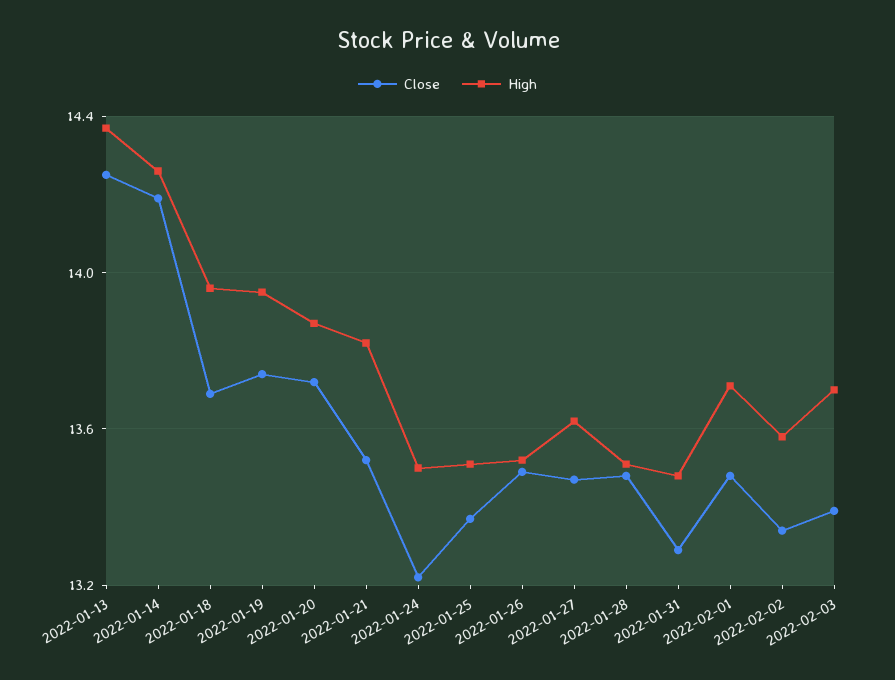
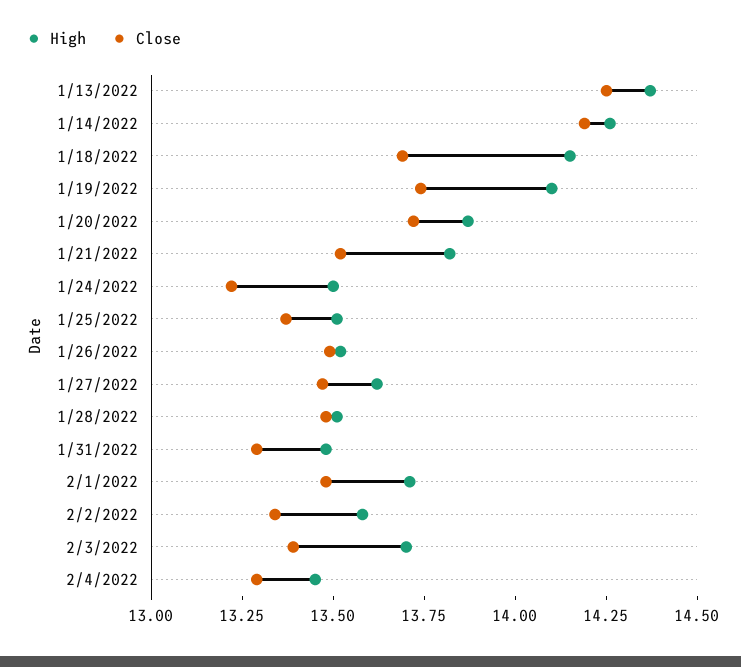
High, 2022-01-18: 13.95 -> 14.15
High, 2022-01-19: 13.95 -> 14.1
High, 2/4/2022: none -> 13.45
Close, 2/4/2022: none -> 13.3

